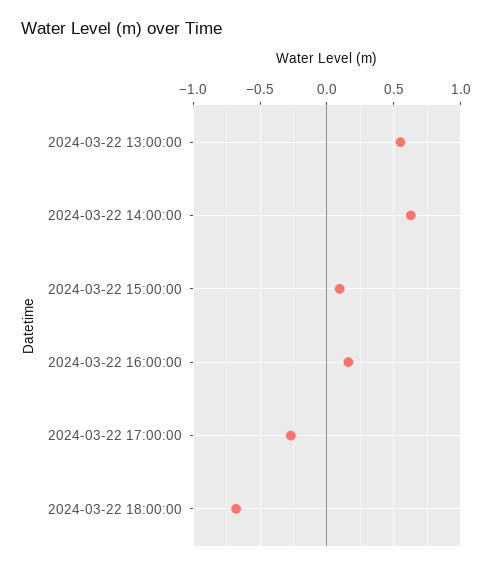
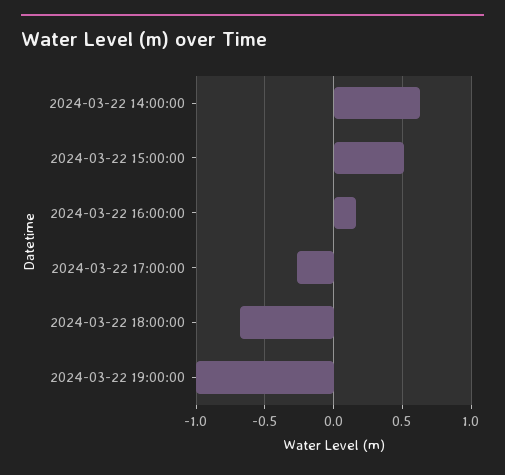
2024-03-22 13:00:00: 0.55 -> none
2024-03-22 15:00:00: 0.1 -> 0.5
2024-03-22 19:00:00: none -> -1

